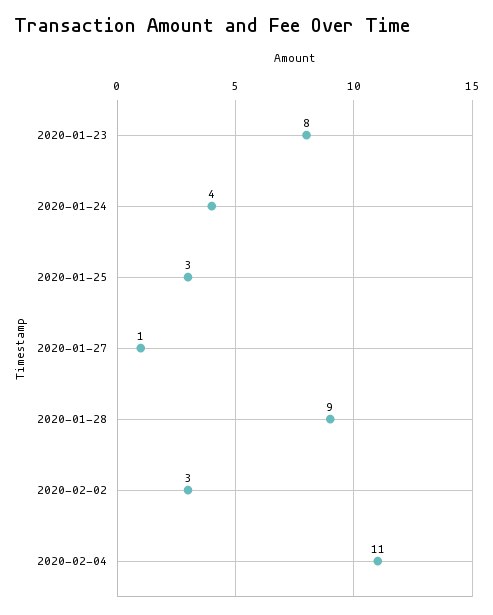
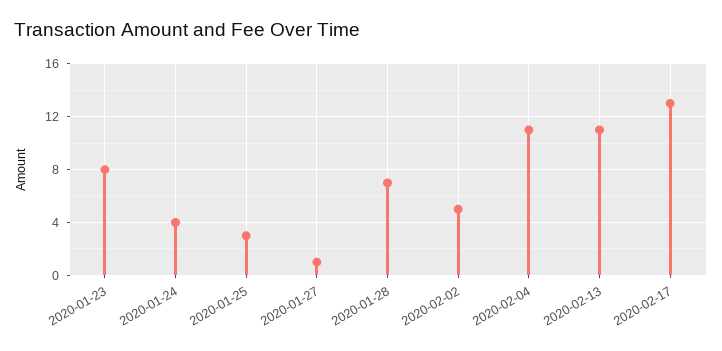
2020-01-28: 9 -> 7
2020-02-02: 3 -> 5
2020-02-13: none -> 11
2020-02-17: none -> 13

